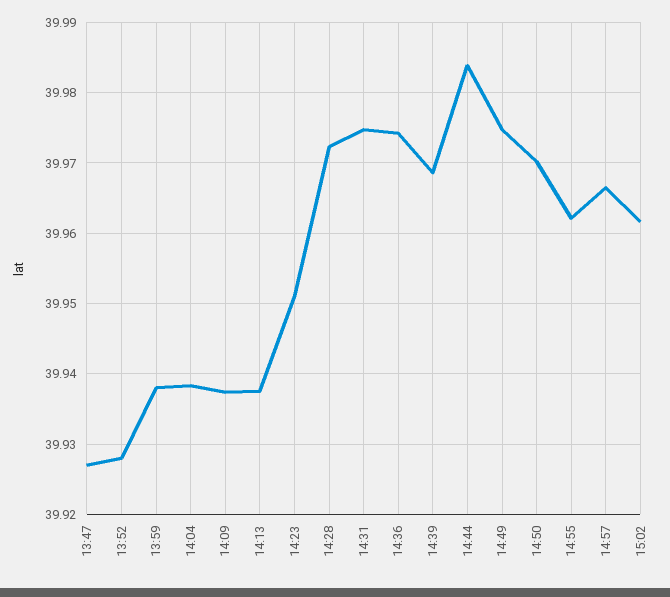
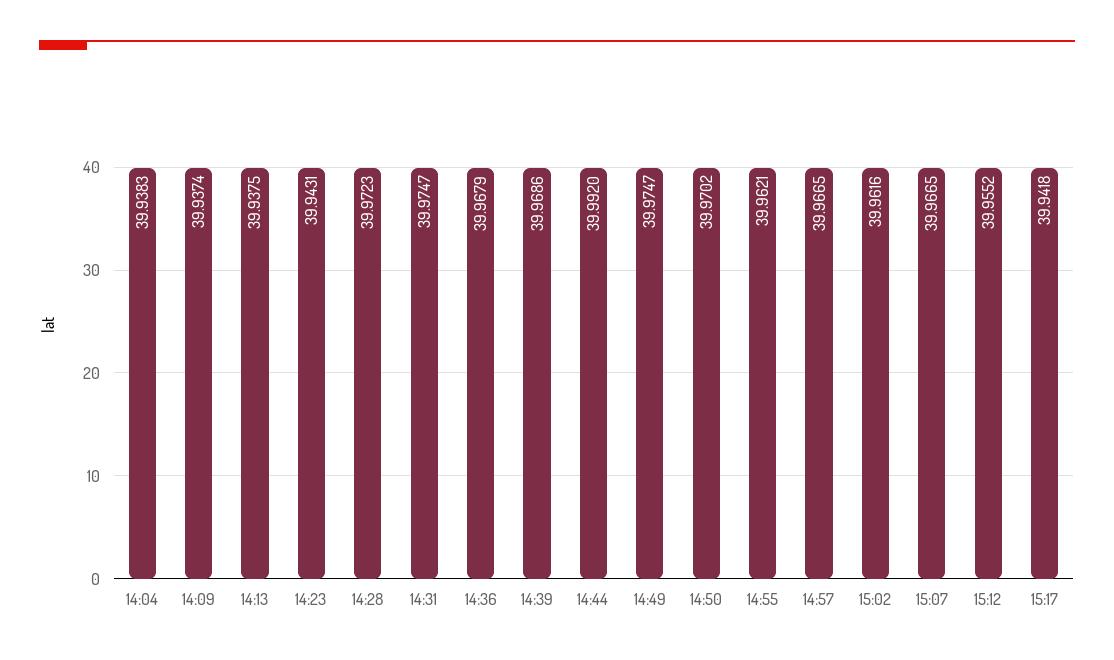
13:47: 39.927 -> none
13:52: 39.928 -> none
13:59: 39.938 -> none
14:23: 39.951 -> 39.9431
14:36: 39.974 -> 39.9679
14:44: 39.984 -> 39.992
15:07: none -> 39.9665
15:12: none -> 39.9552
15:17: none -> 39.9418

